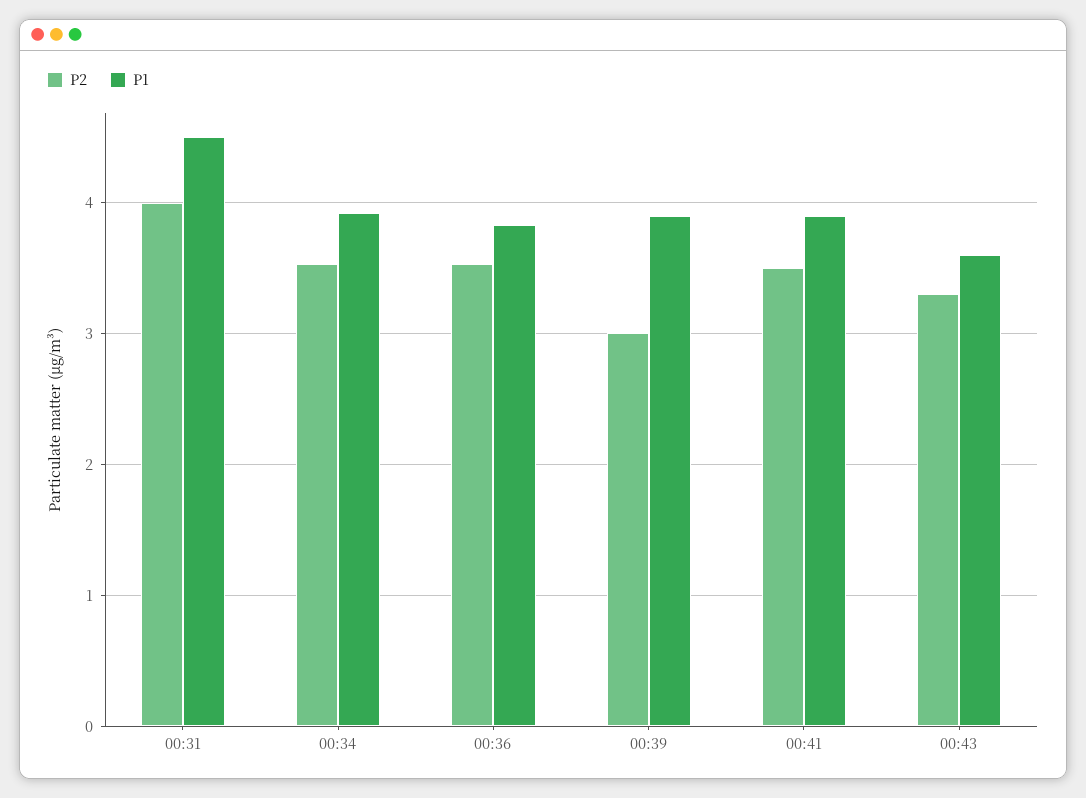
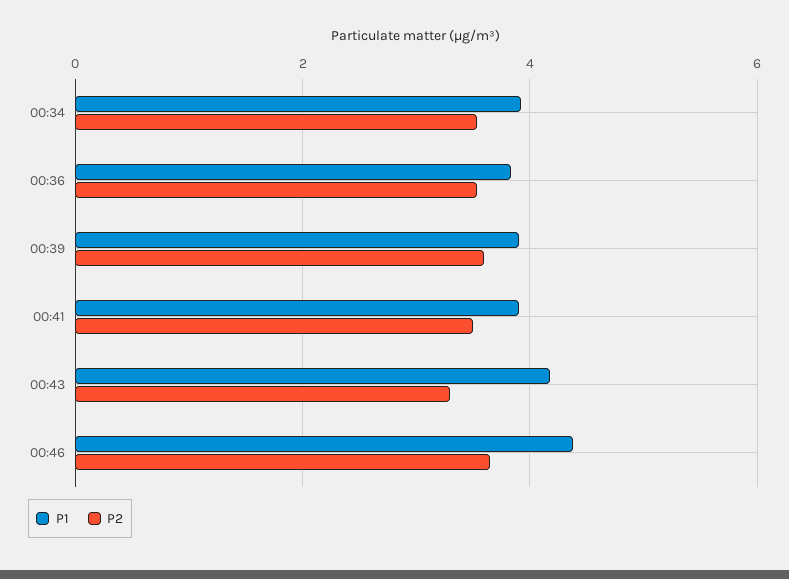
P2, 00:31: 4 -> none
P1, 00:31: 4.5 -> none
P2, 00:39: 3 -> 3.6
P1, 00:43: 3.6 -> 4.2
P1, 00:46: none -> 4.4
P2, 00:46: none -> 3.6

